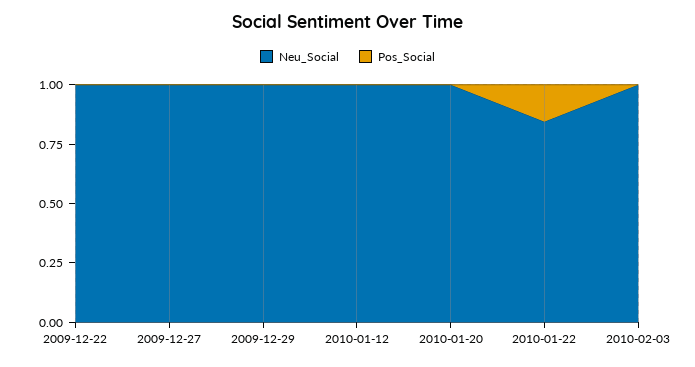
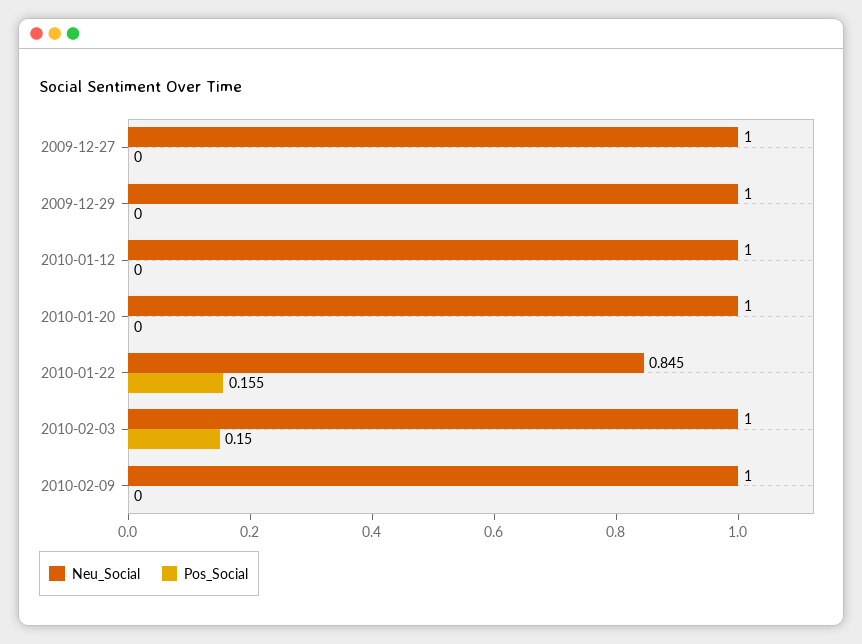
Neu_Social, 2009-12-22: 1 -> none
Pos_Social, 2009-12-22: 0 -> none
Pos_Social, 2010-02-03: 0 -> 0.15
Neu_Social, 2010-02-09: none -> 1
Pos_Social, 2010-02-09: none -> 0

